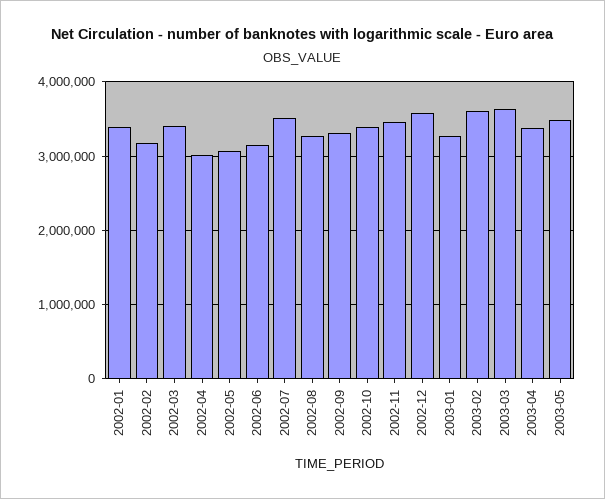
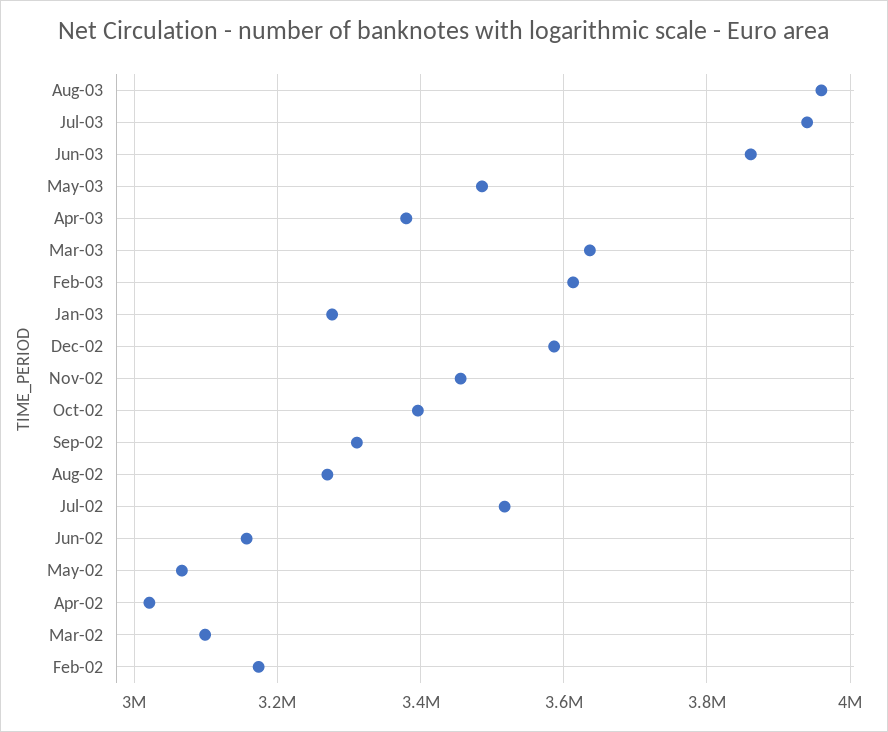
2002-01: 3400000 -> none
2002-03: 3400000 -> 3100000
Aug-03: none -> 3960000
Jul-03: none -> 3940000
Jun-03: none -> 3860000

